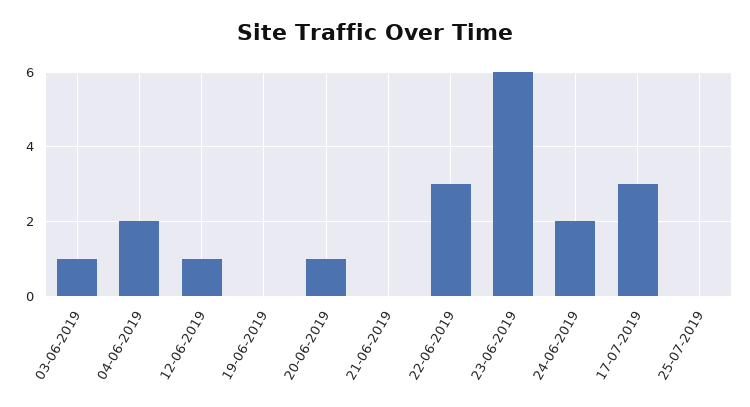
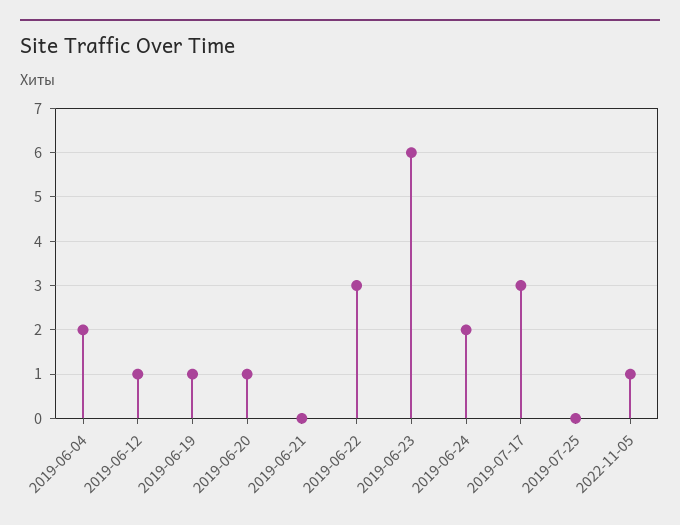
03-06-2019: 1 -> none
19-06-2019: 0 -> 1
2022-11-05: none -> 1

